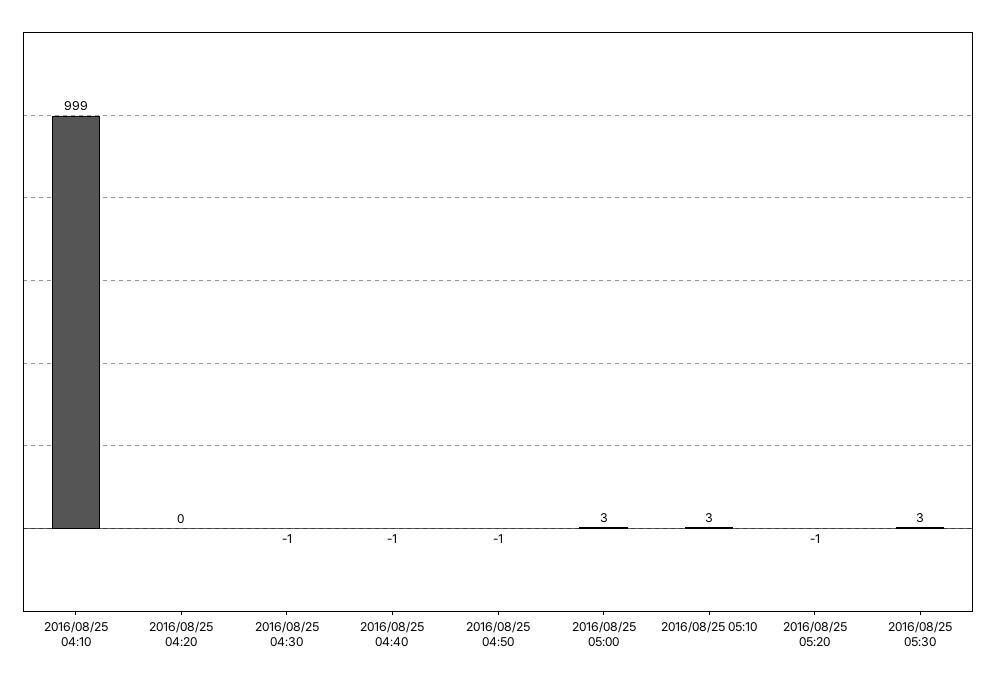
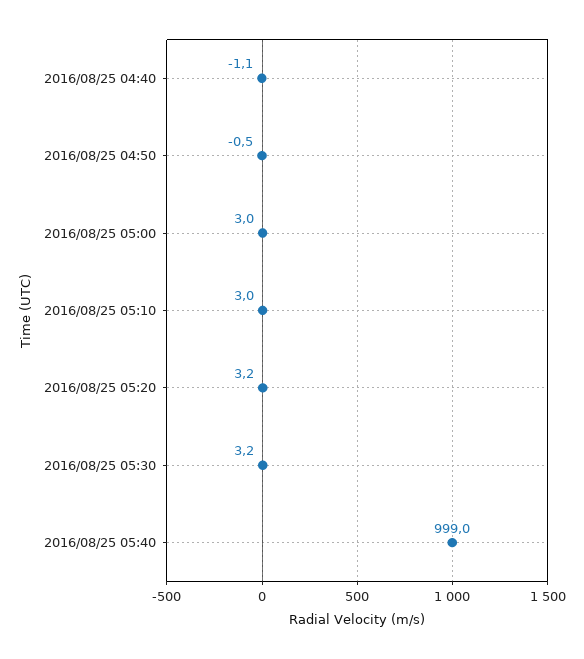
2016/08/25 04:10: 999 -> none
2016/08/25 04:20: 0 -> none
2016/08/25 04:30: -1 -> none
2016/08/25 05:20: -1 -> 3.2
2016/08/25 05:40: none -> 999

